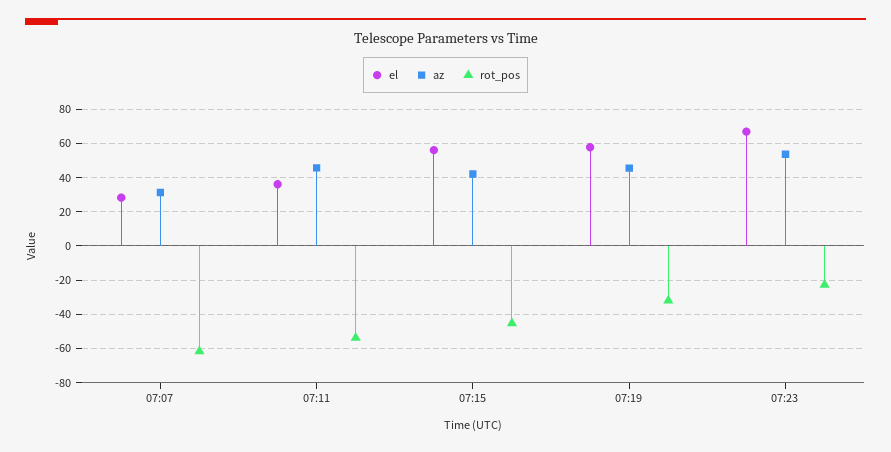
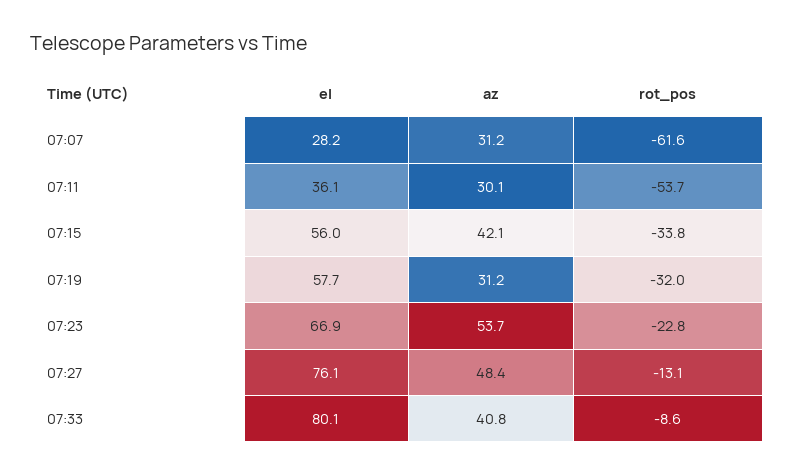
az, 07:11: 45 -> 30.1
rot_pos, 07:15: -45 -> -33.8
az, 07:19: 45 -> 31.2
el, 07:27: none -> 76.1
az, 07:27: none -> 48.4
rot_pos, 07:27: none -> -13.1
el, 07:33: none -> 80.1
az, 07:33: none -> 40.8
rot_pos, 07:33: none -> -8.6

